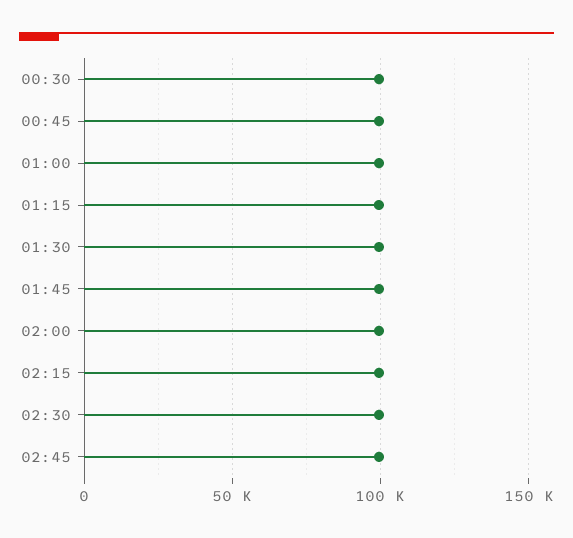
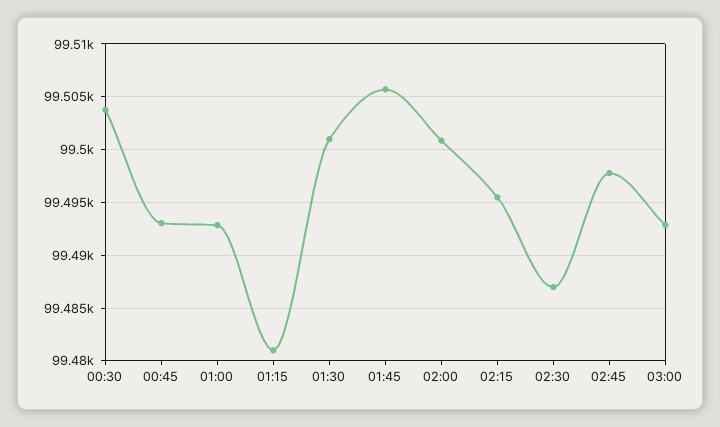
03:00: none -> 99493

